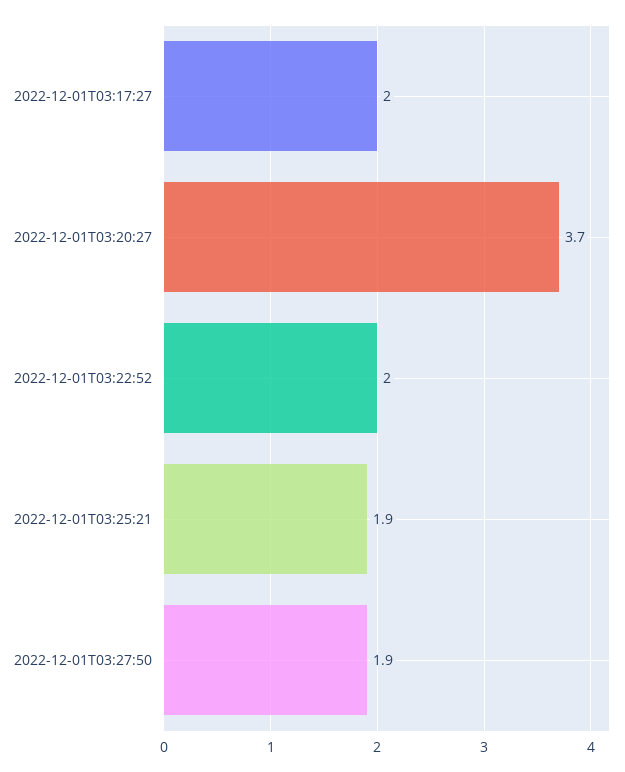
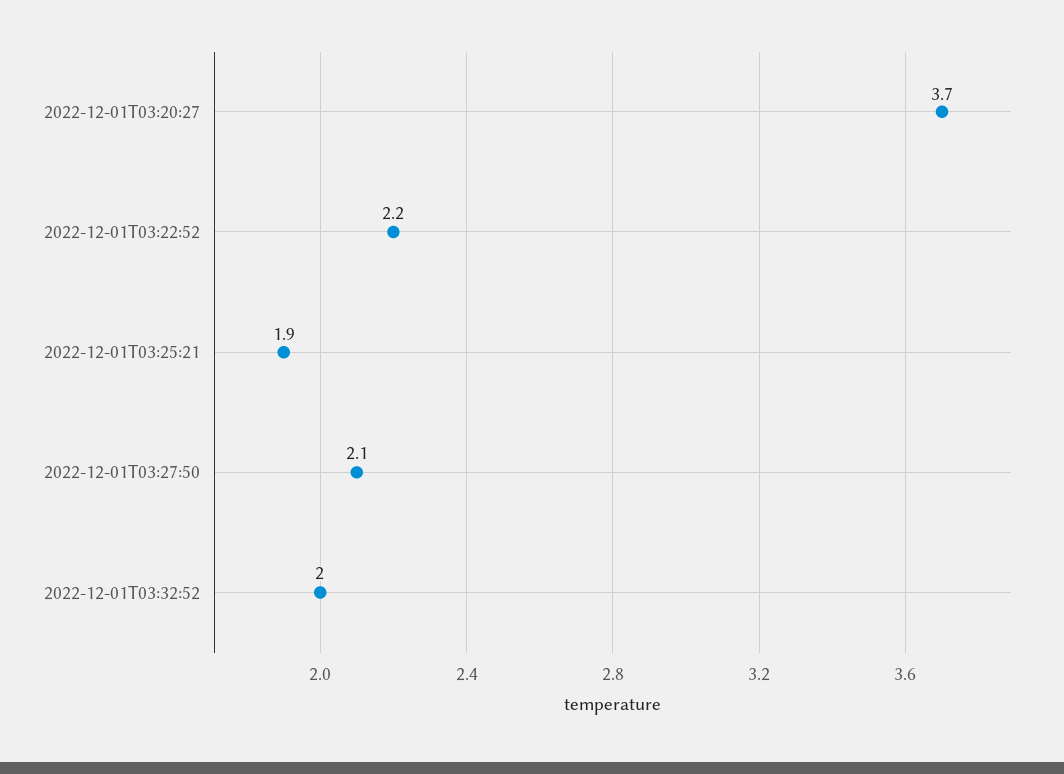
2022-12-01T03:17:27: 2 -> none
2022-12-01T03:22:52: 2 -> 2.2
2022-12-01T03:27:50: 1.9 -> 2.1
2022-12-01T03:32:52: none -> 2

